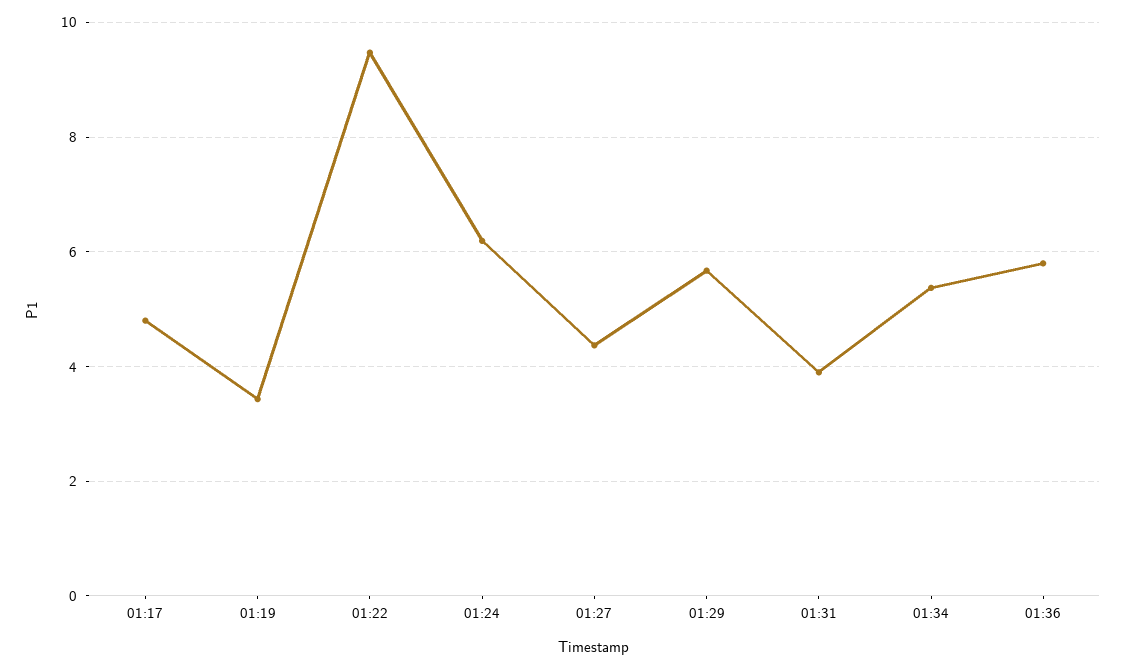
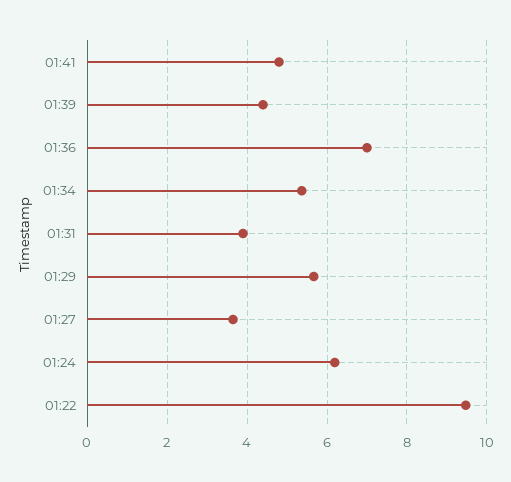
01:17: 4.8 -> none
01:19: 3.4 -> none
01:27: 4.4 -> 3.6
01:36: 5.8 -> 7
01:41: none -> 4.8
01:39: none -> 4.4

